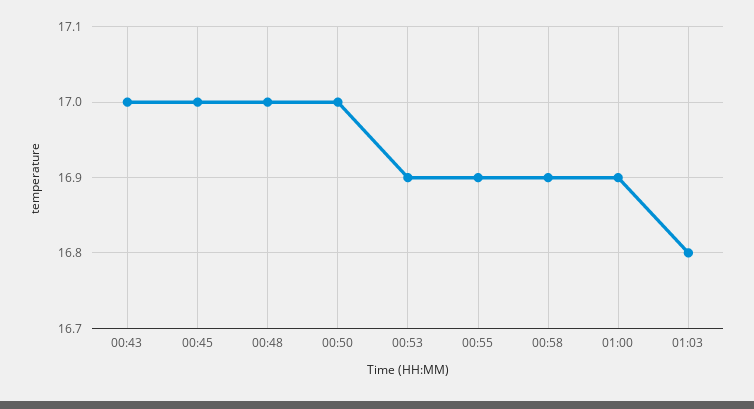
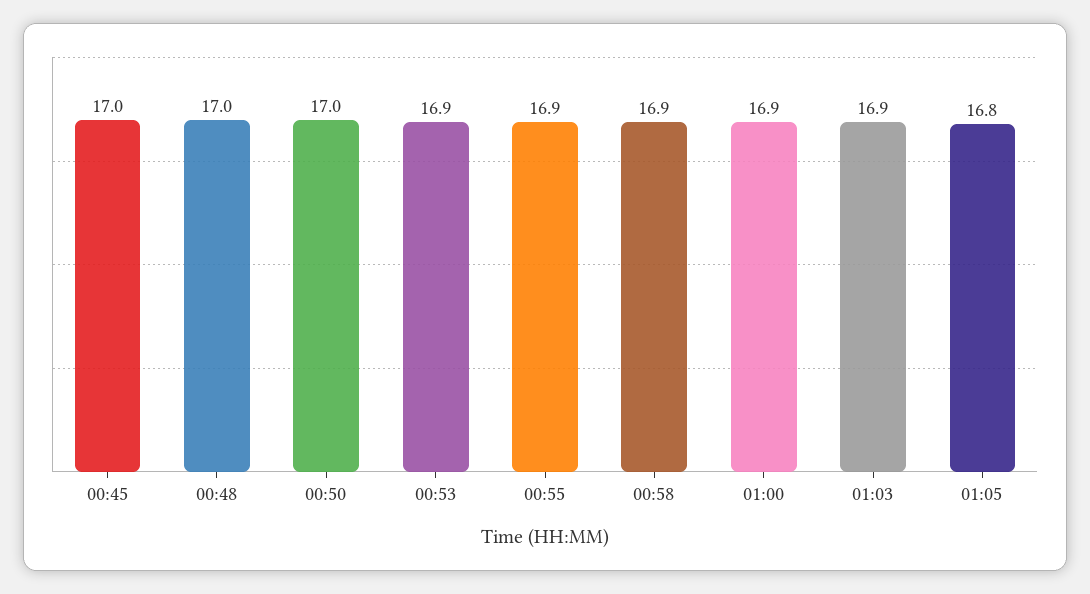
00:43: 17 -> none
01:03: 16.8 -> 16.9
01:05: none -> 16.8

